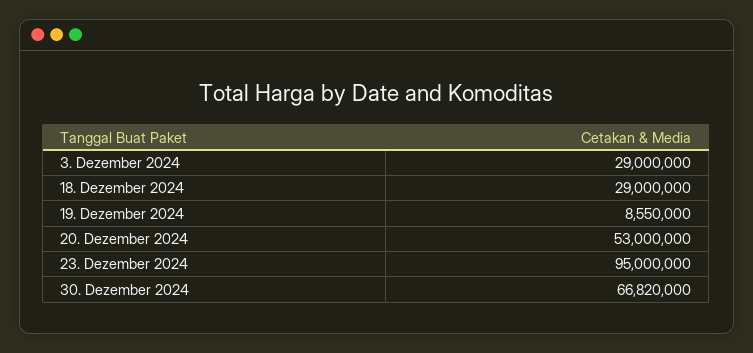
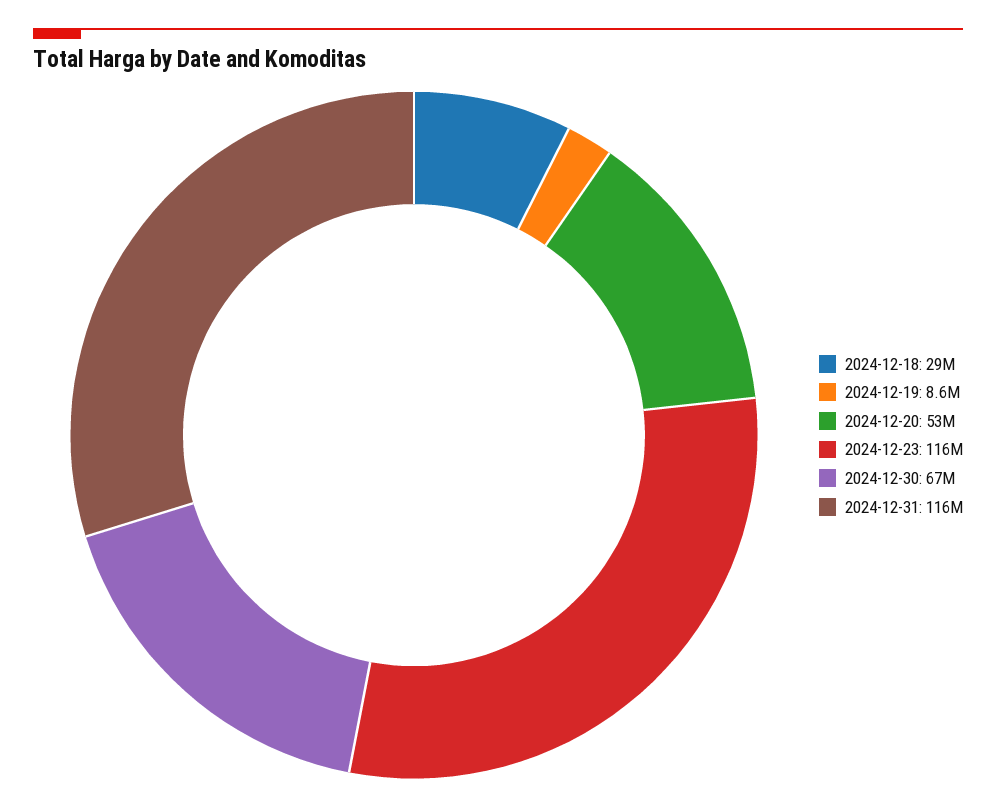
3. Dezember 2024: 29000000 -> none
23. Dezember 2024: 95000000 -> 116000000
2024-12-31: none -> 116000000

